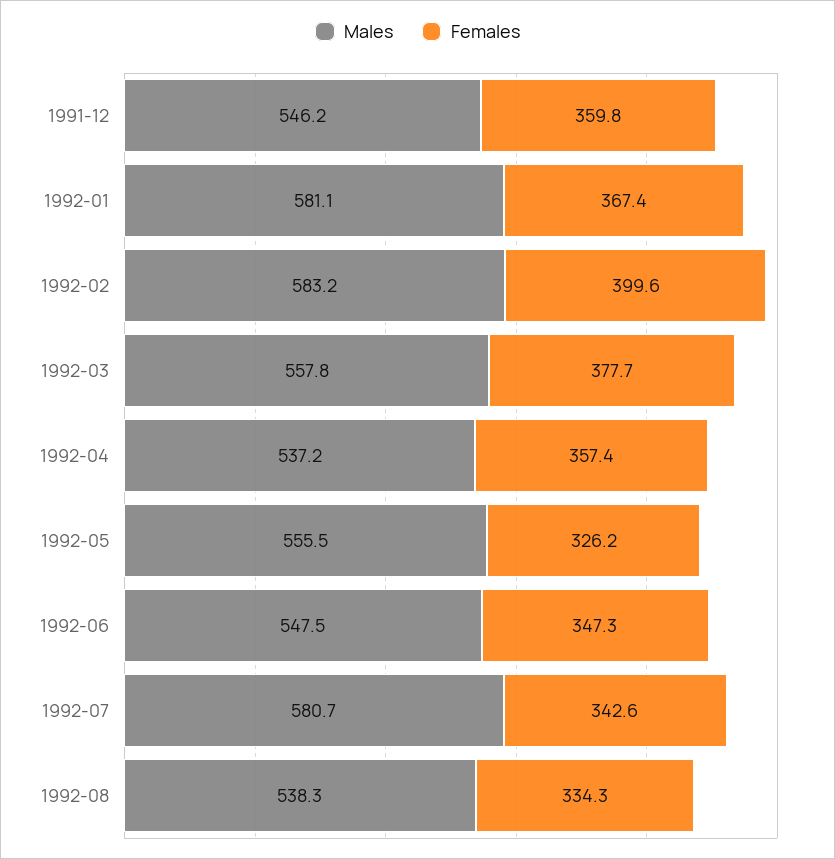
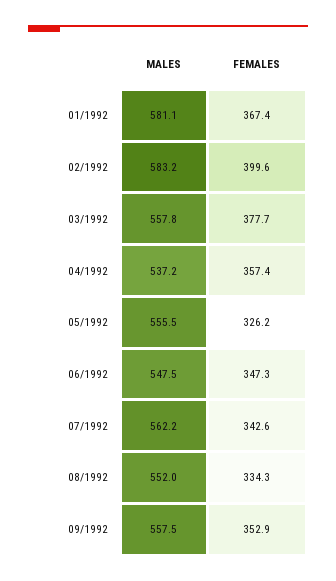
Males, 1991-12: 546.2 -> none
Females, 1991-12: 359.8 -> none
Males, 1992-07: 580.7 -> 562.2
Males, 1992-08: 538.3 -> 552
Males, 09/1992: none -> 557.5
Females, 09/1992: none -> 352.9

